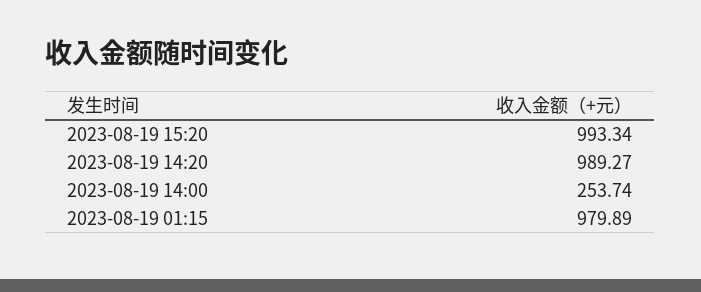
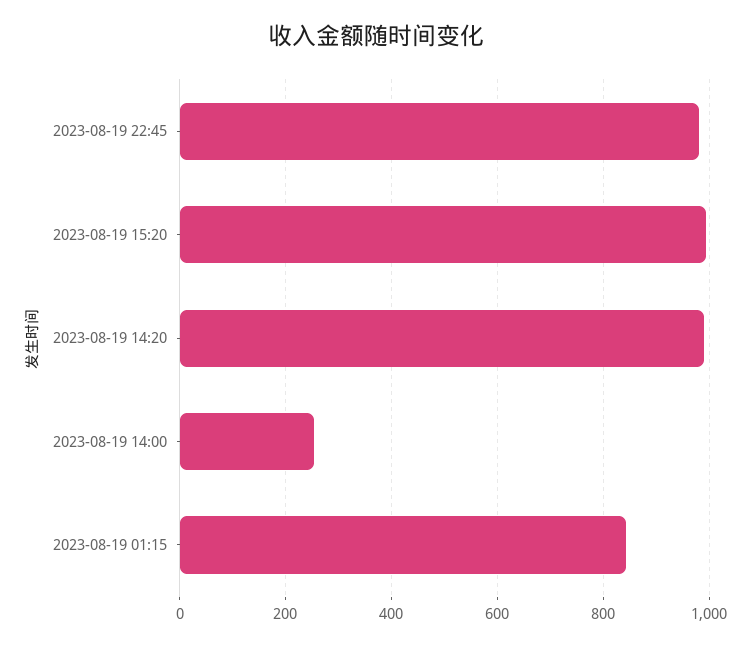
2023-08-19 01:15: 979.89 -> 840
2023-08-19 22:45: none -> 980

